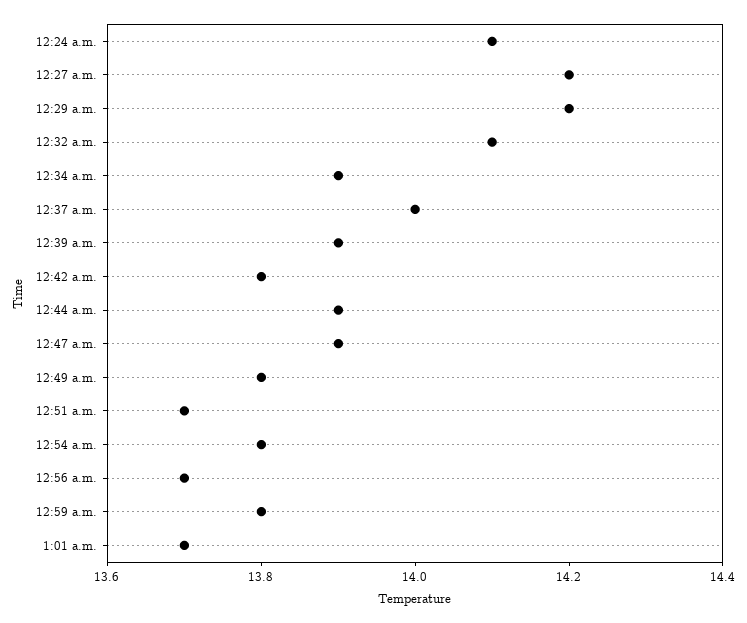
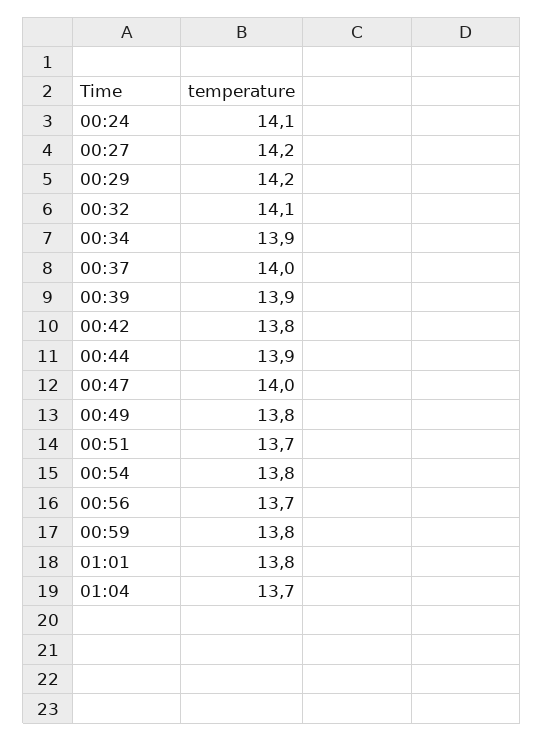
12:47 a.m.: 13.9 -> 14
1:01 a.m.: 13.7 -> 13.8
01:04: none -> 13.7

